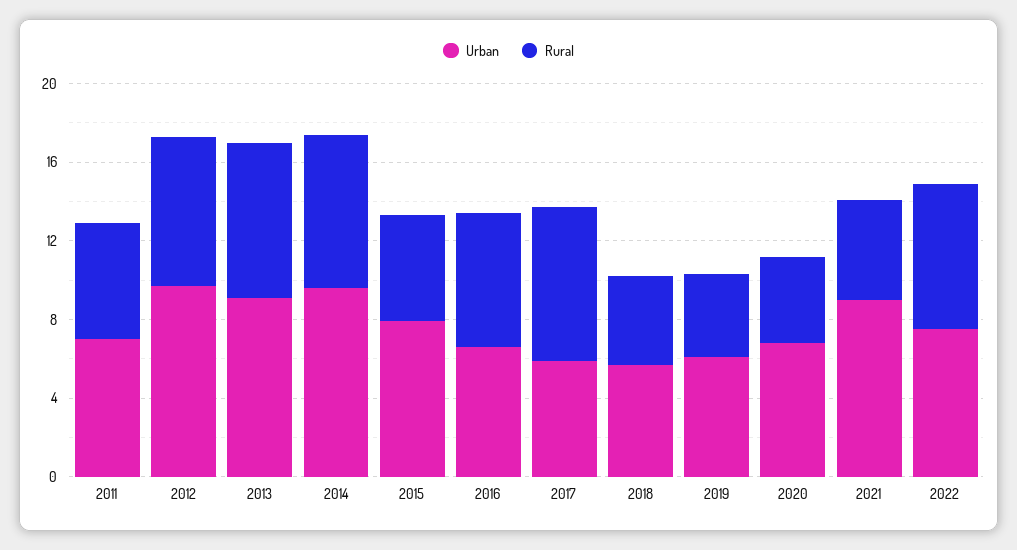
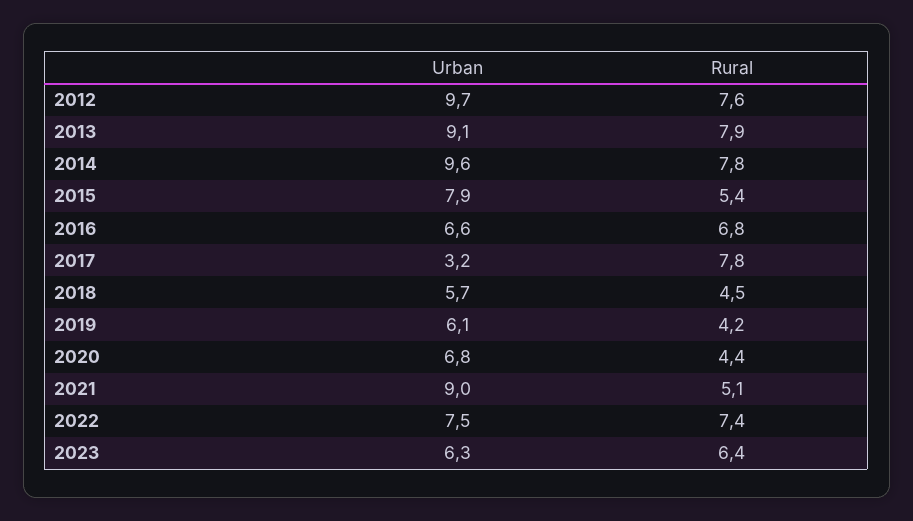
Urban, 2011: 7 -> none
Rural, 2011: 6 -> none
Urban, 2017: 6 -> 3.2
Urban, 2023: none -> 6.3
Rural, 2023: none -> 6.4

